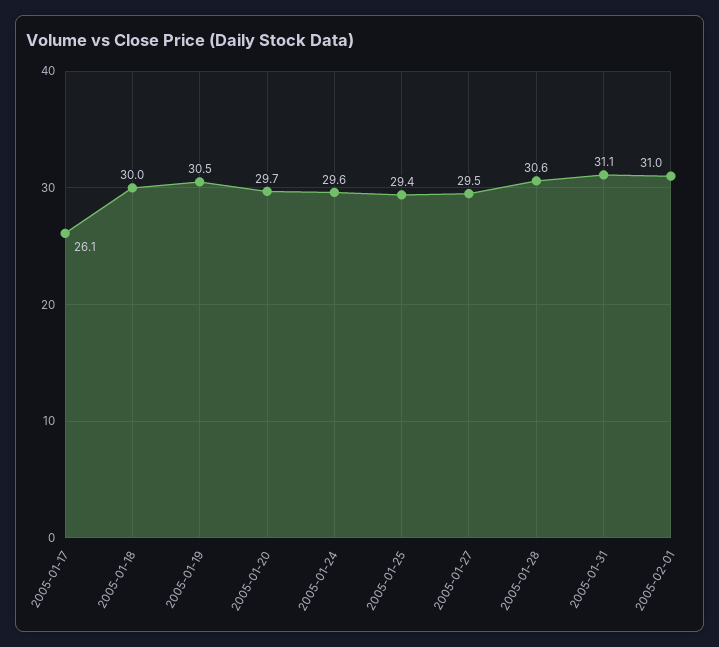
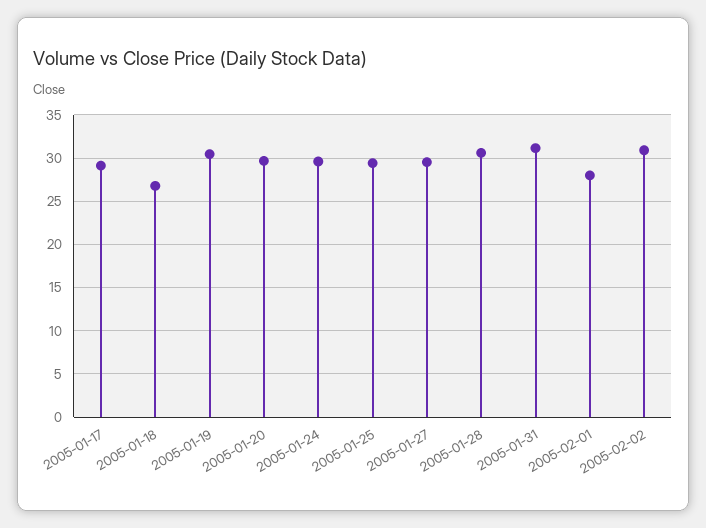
2005-01-17: 26.1 -> 29
2005-01-18: 30 -> 27
2005-02-01: 31 -> 28
2005-02-02: none -> 31

